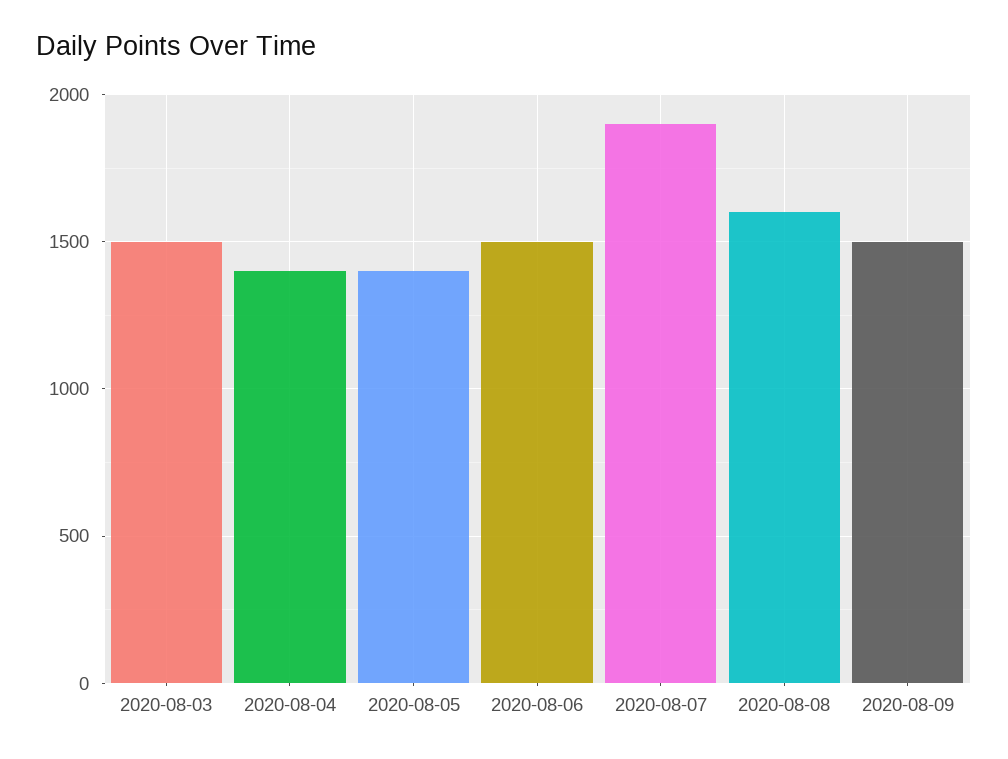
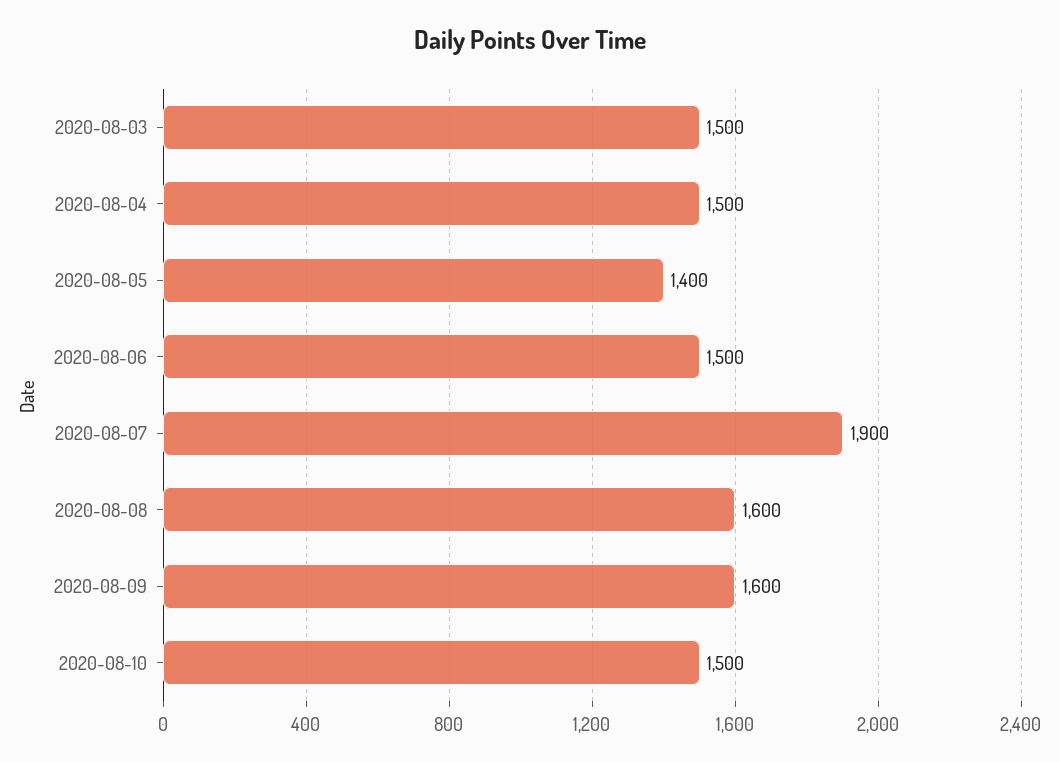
2020-08-04: 1400 -> 1500
2020-08-09: 1500 -> 1600
2020-08-10: none -> 1500

